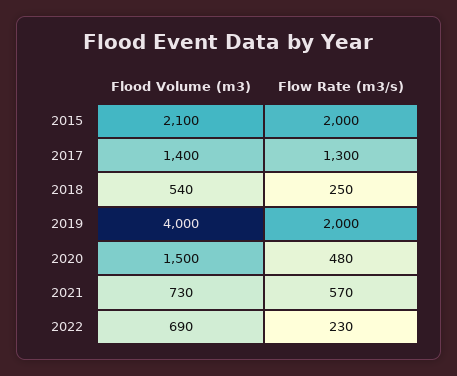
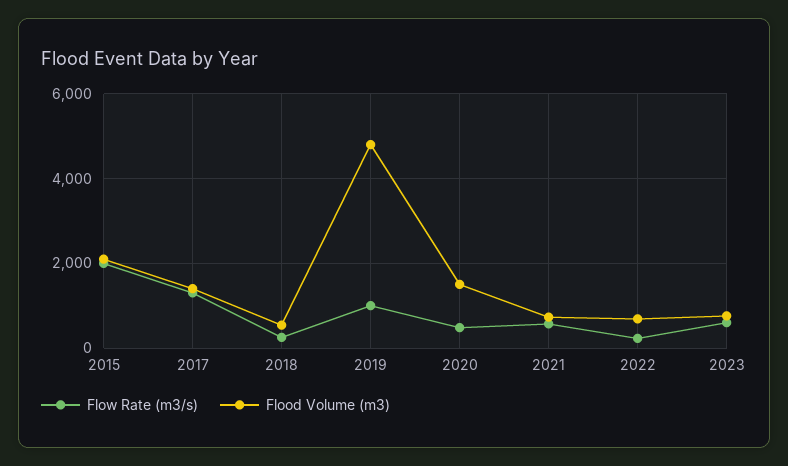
Flood Volume (m3), 2019: 4000 -> 4800
Flow Rate (m3/s), 2019: 2000 -> 1000
Flow Rate (m3/s), 2023: none -> 600
Flood Volume (m3), 2023: none -> 800

